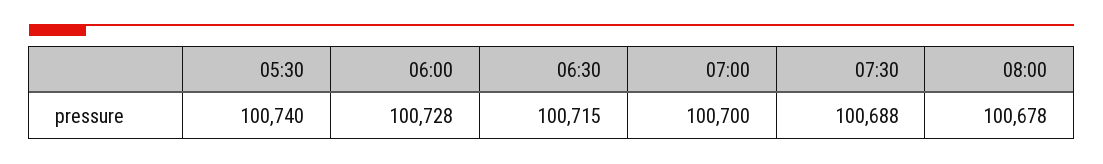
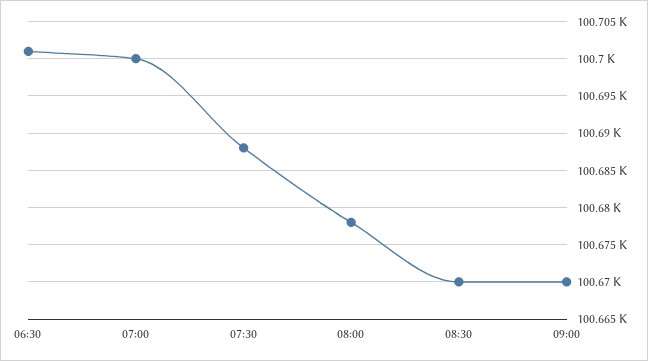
05:30: 100740 -> none
06:00: 100728 -> none
06:30: 100715 -> 100701
08:30: none -> 100670
09:00: none -> 100670

